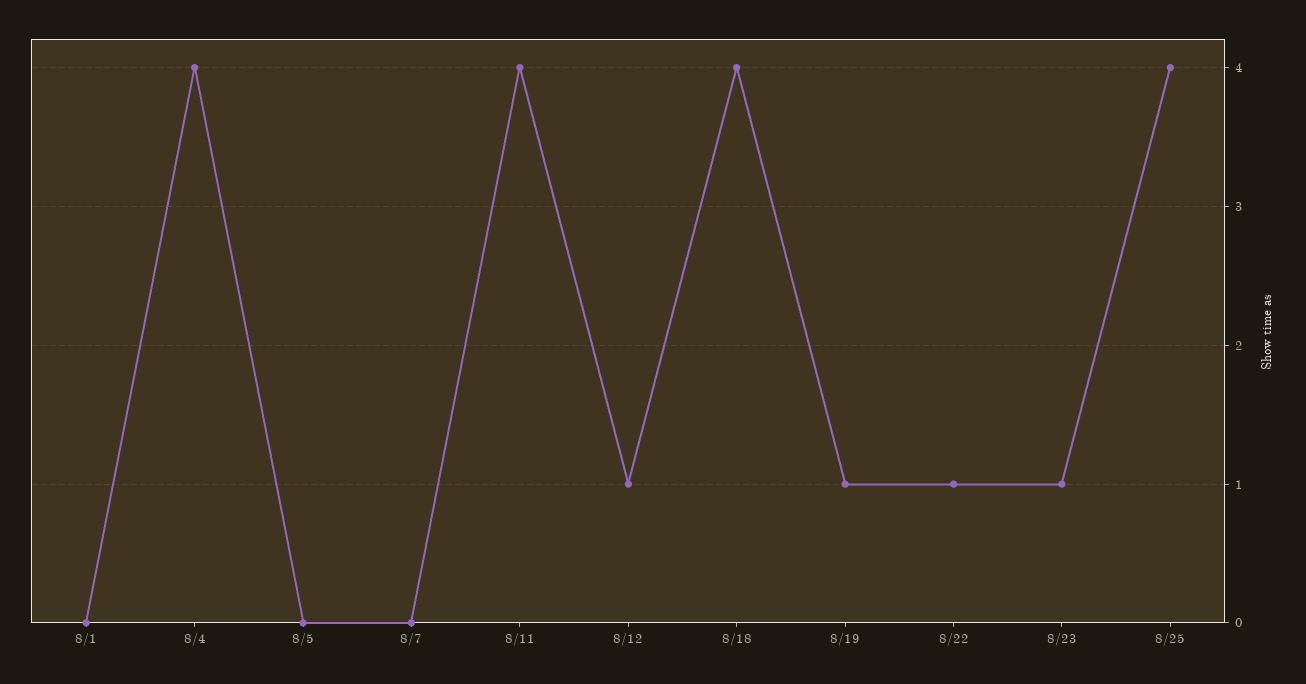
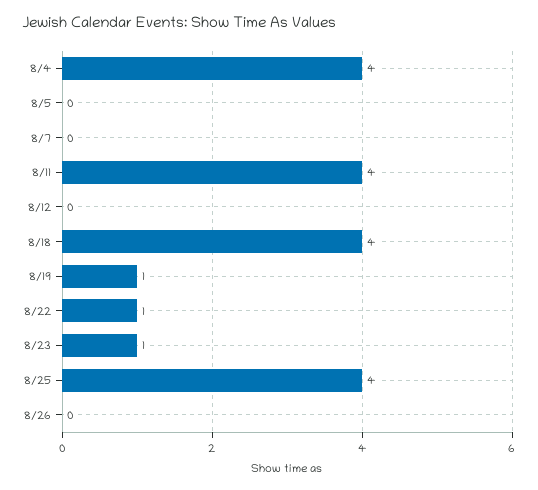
8/1: 0 -> none
8/12: 1 -> 0
8/26: none -> 0

